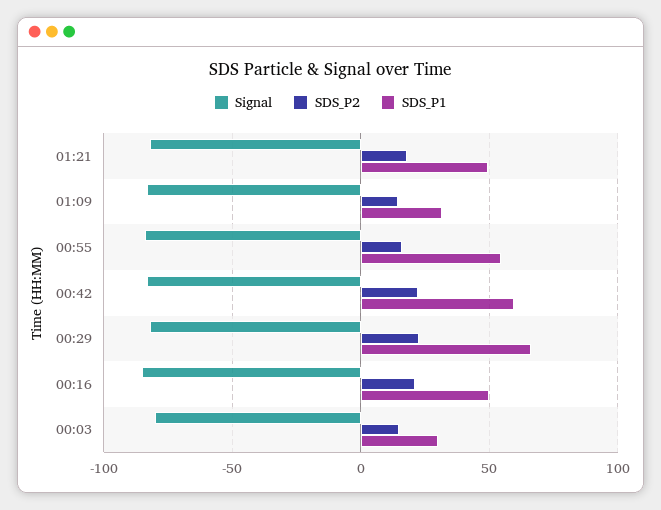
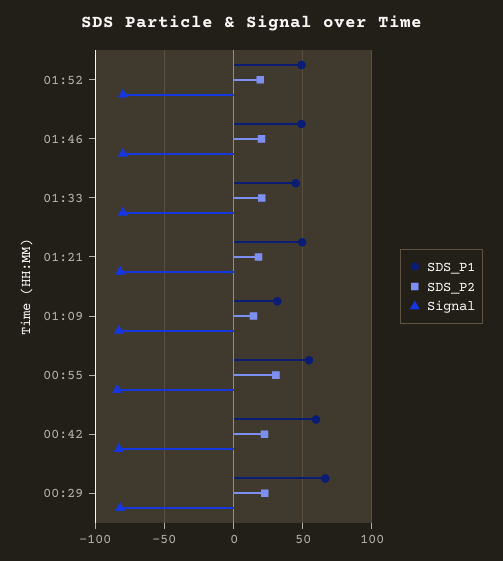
SDS_P2, 00:55: 15 -> 30
Signal, 00:16: -85 -> none
SDS_P2, 00:16: 20 -> none
SDS_P1, 00:16: 50 -> none
Signal, 00:03: -80 -> none
SDS_P2, 00:03: 15 -> none
SDS_P1, 00:03: 30 -> none
SDS_P1, 01:52: none -> 50
SDS_P2, 01:52: none -> 20
Signal, 01:52: none -> -80
SDS_P1, 01:46: none -> 50
SDS_P2, 01:46: none -> 20
Signal, 01:46: none -> -80
SDS_P1, 01:33: none -> 45
SDS_P2, 01:33: none -> 20
Signal, 01:33: none -> -80

